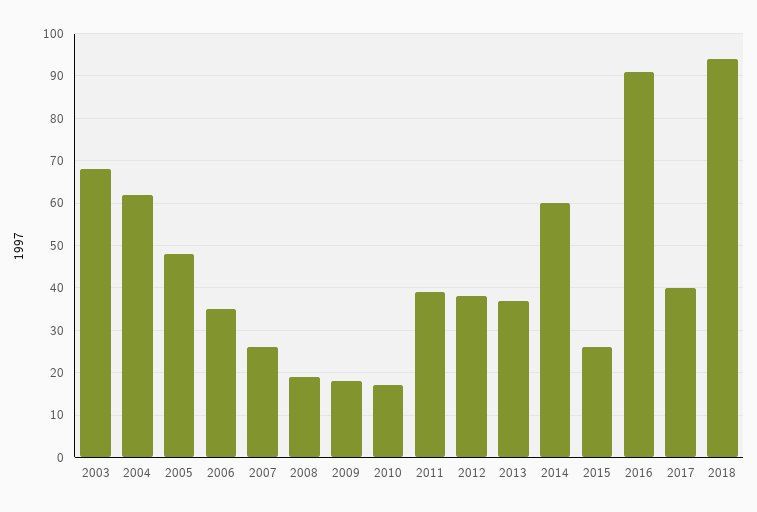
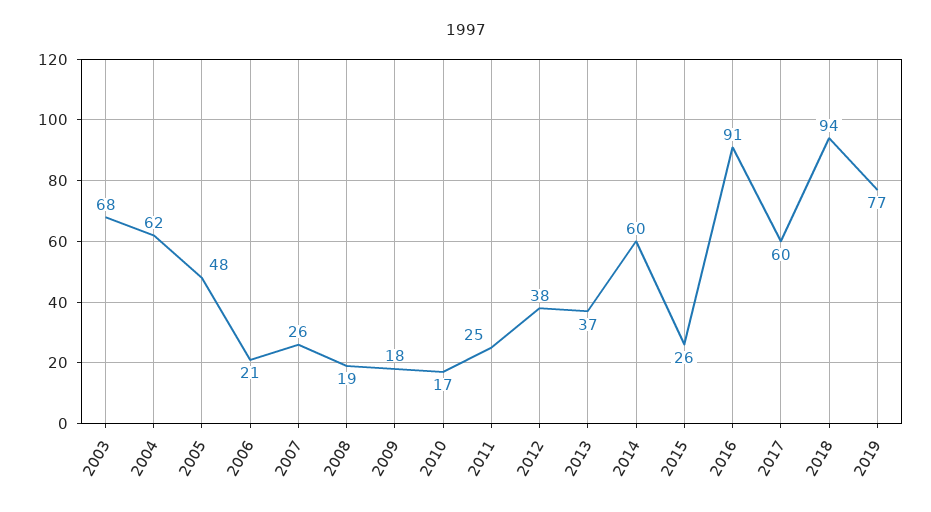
2006: 35 -> 21
2011: 40 -> 25
2017: 40 -> 60
2019: none -> 77

